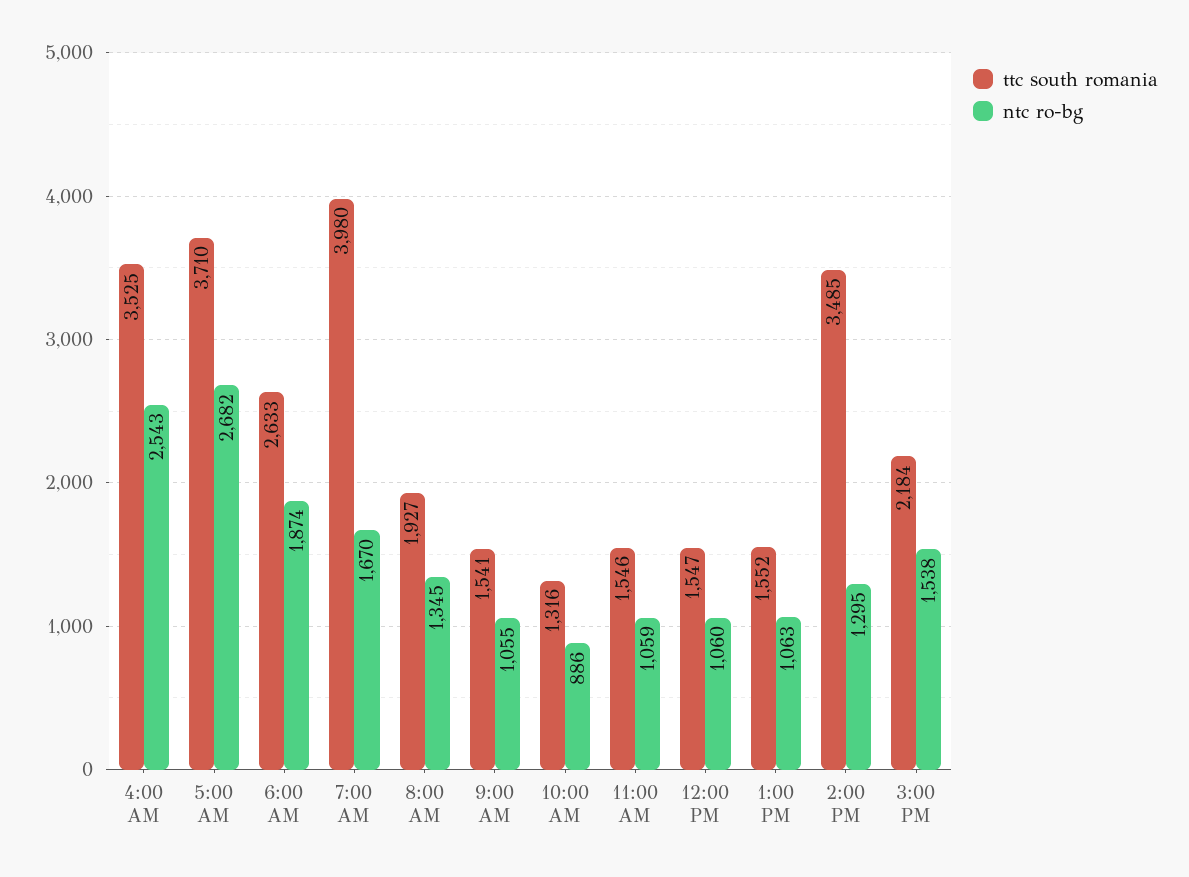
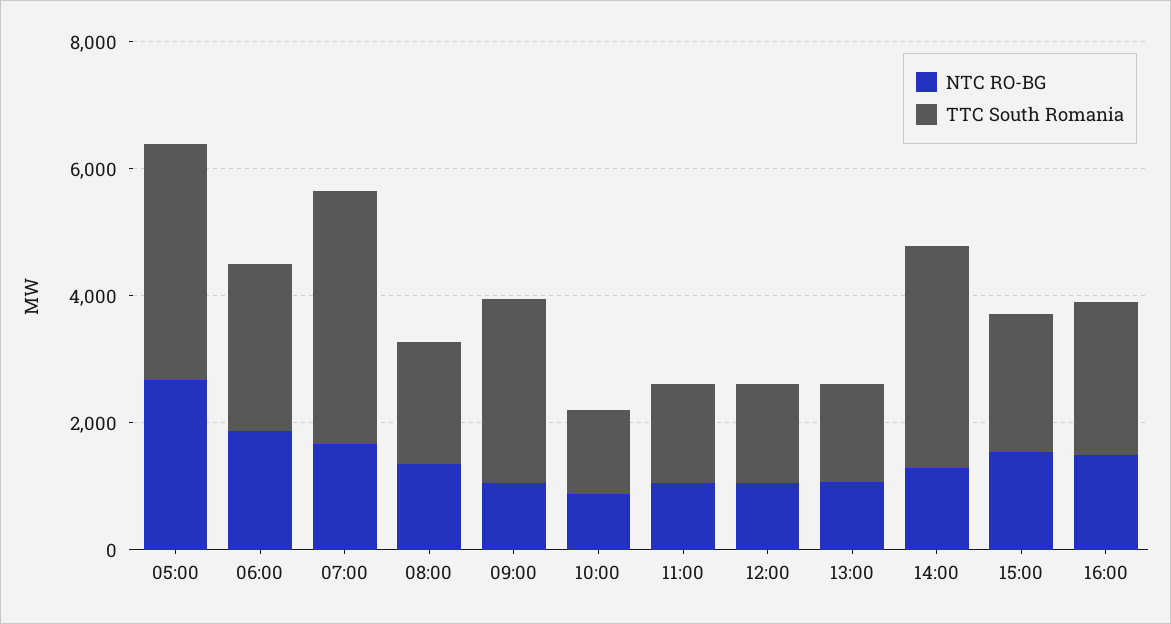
ttc south romania, 4:00 AM: 3525 -> none
ntc ro-bg, 4:00 AM: 2543 -> none
ttc south romania, 9:00 AM: 1541 -> 3000
ntc ro-bg, 16:00: none -> 1500
ttc south romania, 16:00: none -> 2500

